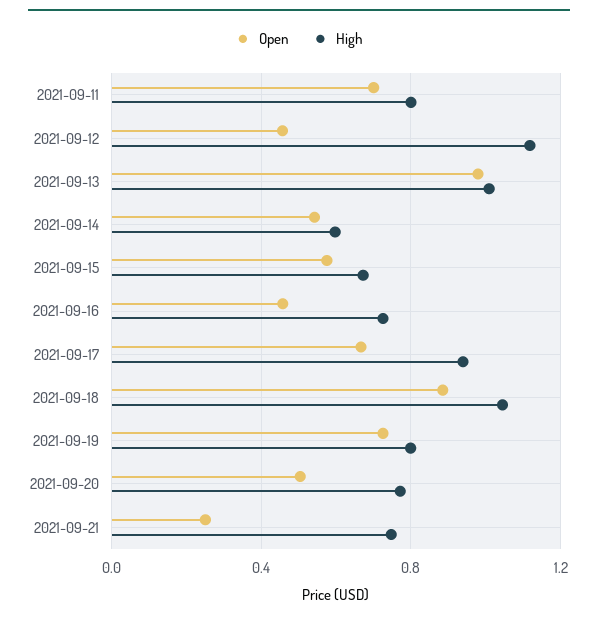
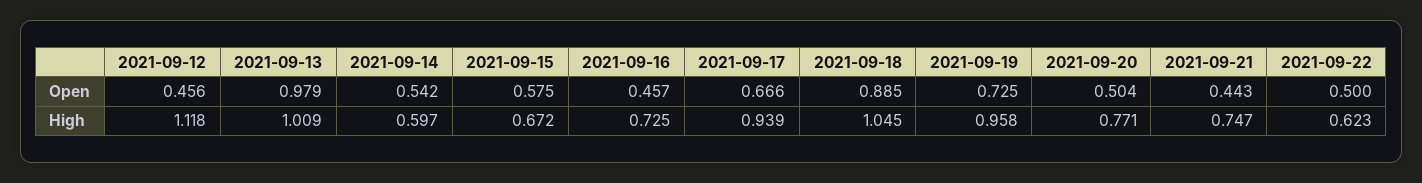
Open, 2021-09-11: 0.7 -> none
High, 2021-09-11: 0.8 -> none
High, 2021-09-19: 0.8 -> 0.958
Open, 2021-09-21: 0.25 -> 0.443
Open, 2021-09-22: none -> 0.5
High, 2021-09-22: none -> 0.623

